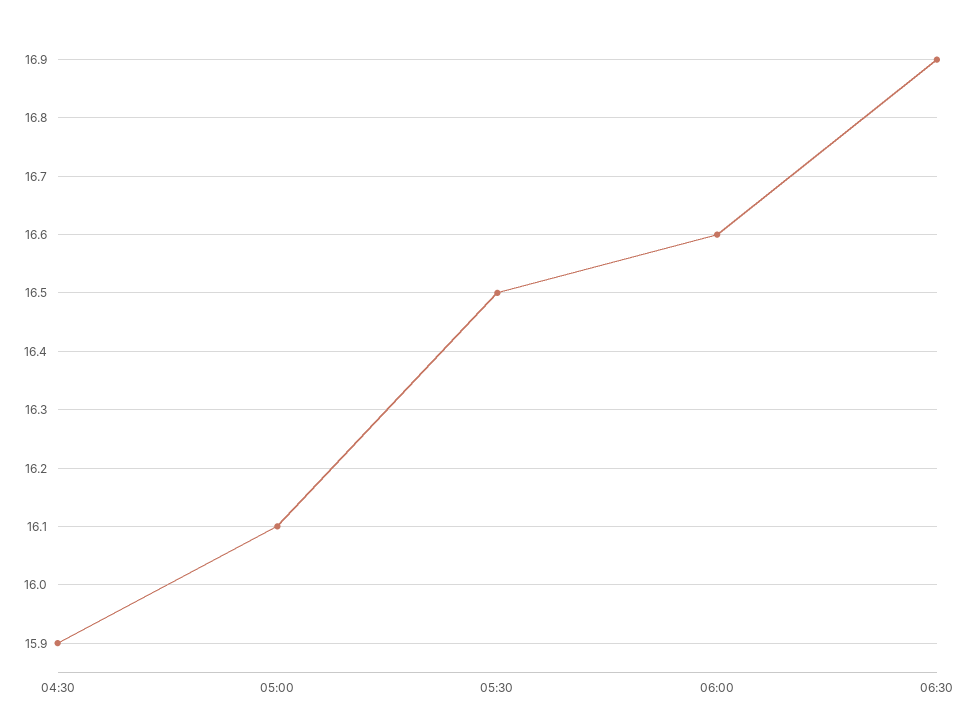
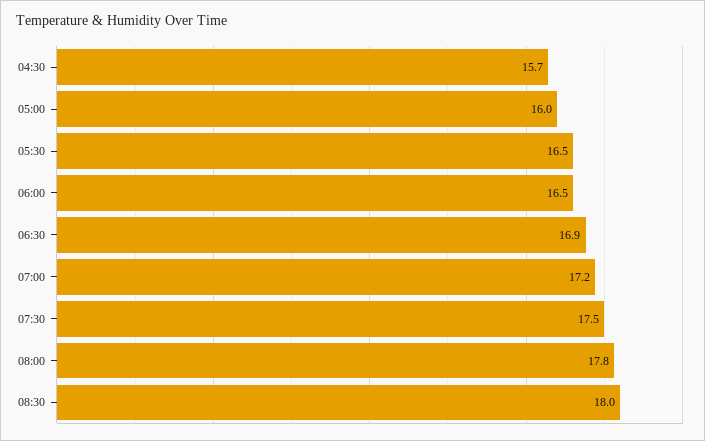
04:30: 15.9 -> 15.7
05:00: 16.1 -> 16
06:00: 16.6 -> 16.5
07:00: none -> 17.2
07:30: none -> 17.5
08:00: none -> 17.8
08:30: none -> 18

